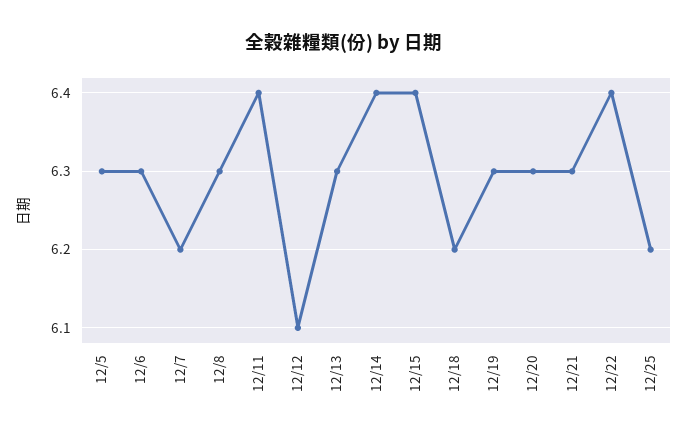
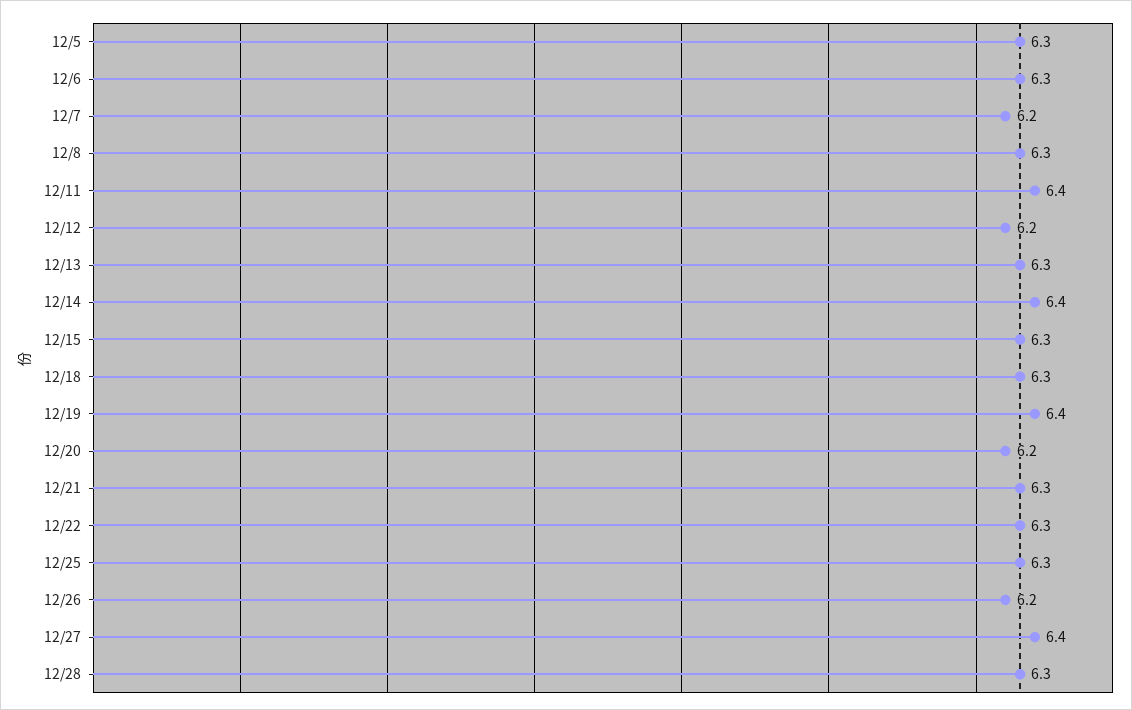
12/12: 6.1 -> 6.2
12/15: 6.4 -> 6.3
12/18: 6.2 -> 6.3
12/19: 6.3 -> 6.4
12/20: 6.3 -> 6.2
12/22: 6.4 -> 6.3
12/25: 6.2 -> 6.3
12/26: none -> 6.2
12/27: none -> 6.4
12/28: none -> 6.3

